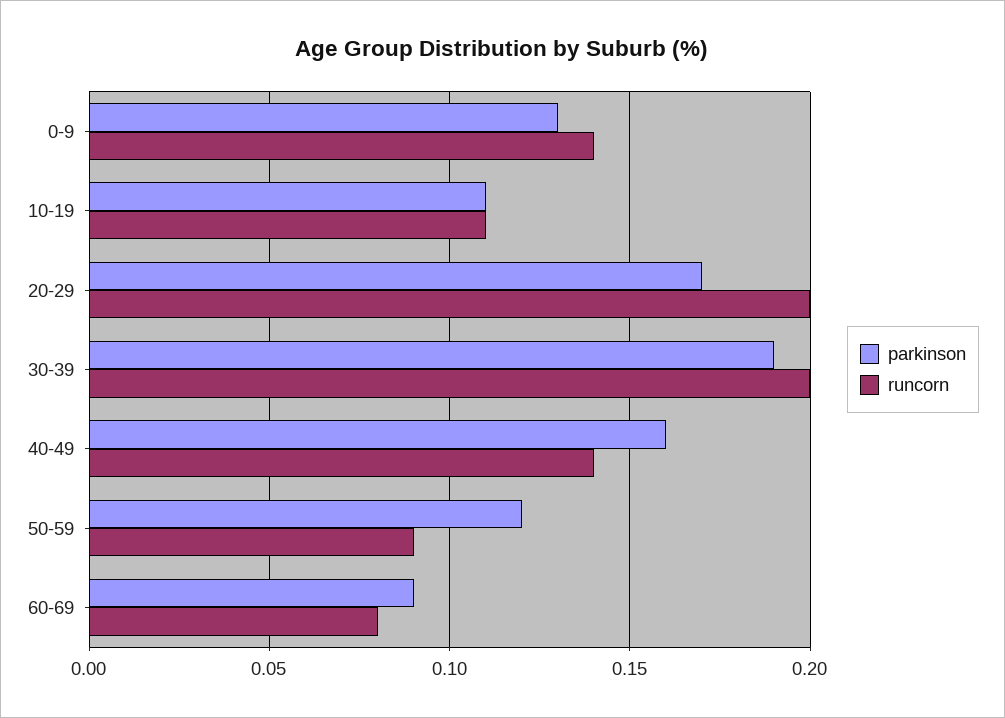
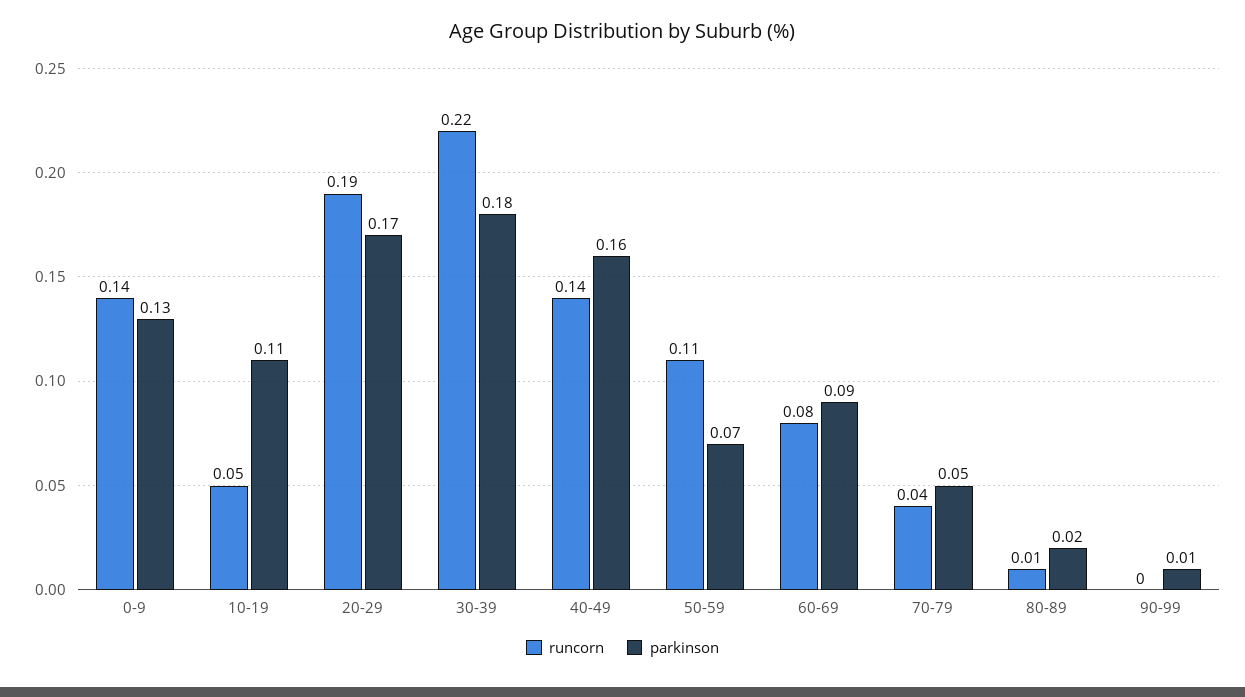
runcorn, 10-19: 0.11 -> 0.05
runcorn, 20-29: 0.2 -> 0.19
parkinson, 30-39: 0.19 -> 0.18
runcorn, 30-39: 0.2 -> 0.22
parkinson, 50-59: 0.12 -> 0.07
runcorn, 50-59: 0.09 -> 0.11
runcorn, 70-79: none -> 0.04
parkinson, 70-79: none -> 0.05
runcorn, 80-89: none -> 0.01
parkinson, 80-89: none -> 0.02
runcorn, 90-99: none -> 0
parkinson, 90-99: none -> 0.01

